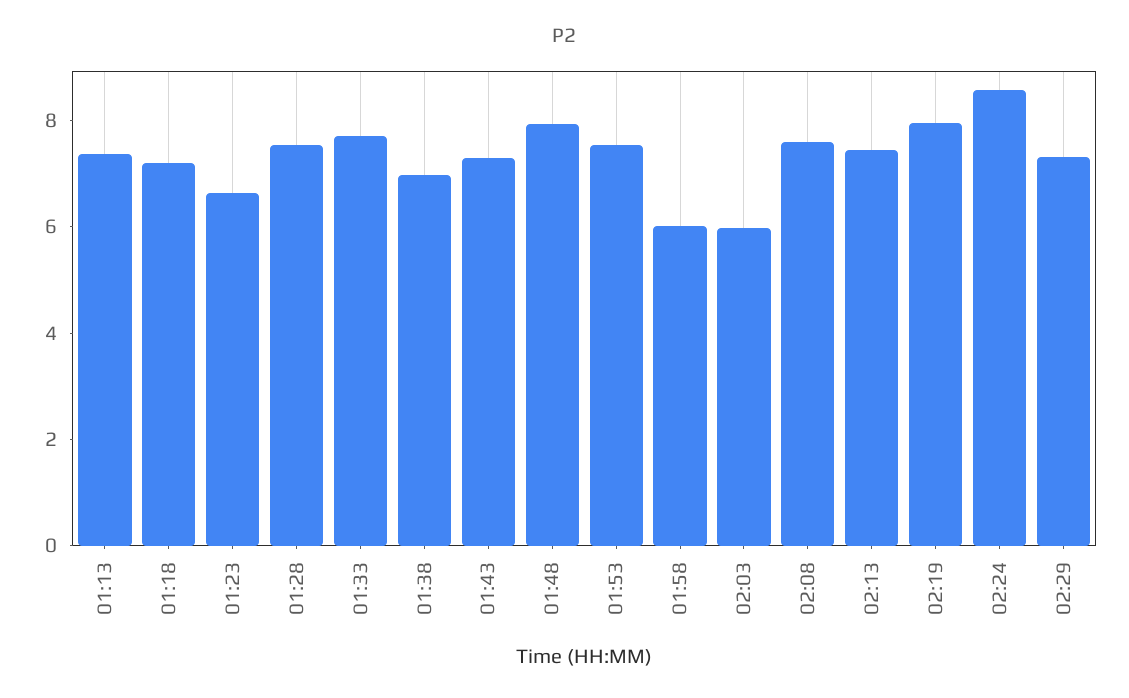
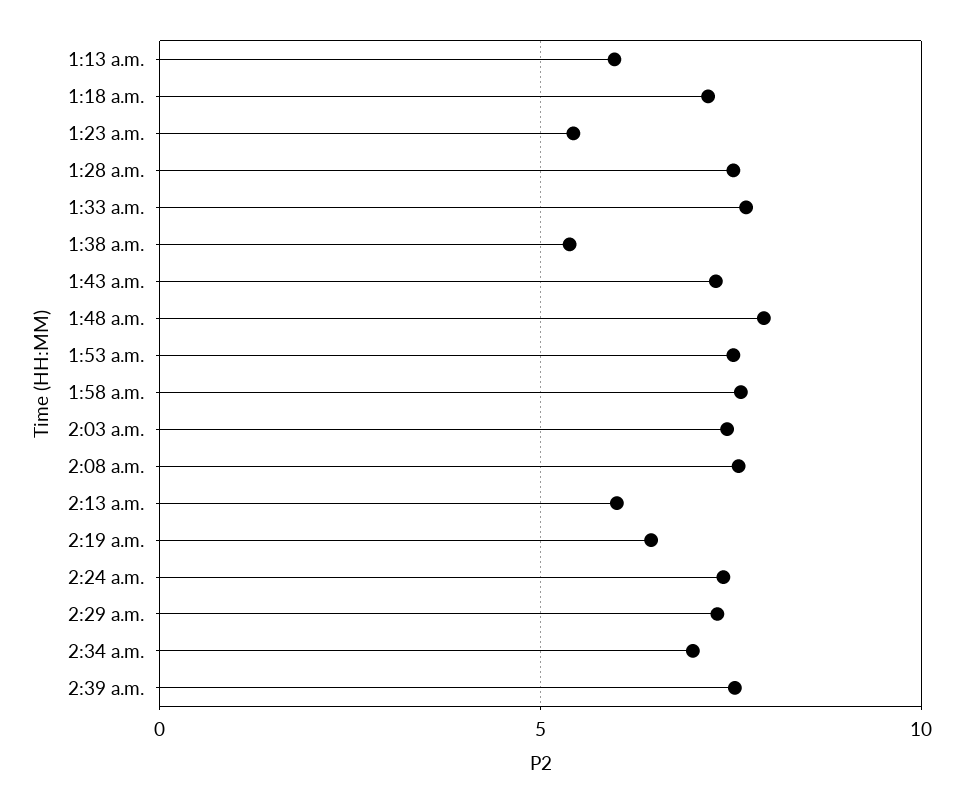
01:13: 7.5 -> 6
01:23: 6.5 -> 5.5
01:38: 7 -> 5.5
01:58: 6 -> 7.5
02:03: 6 -> 7.5
02:13: 7.5 -> 6
02:19: 8 -> 6.5
02:24: 8.5 -> 7.5
2:34 a.m.: none -> 7
2:39 a.m.: none -> 7.5

